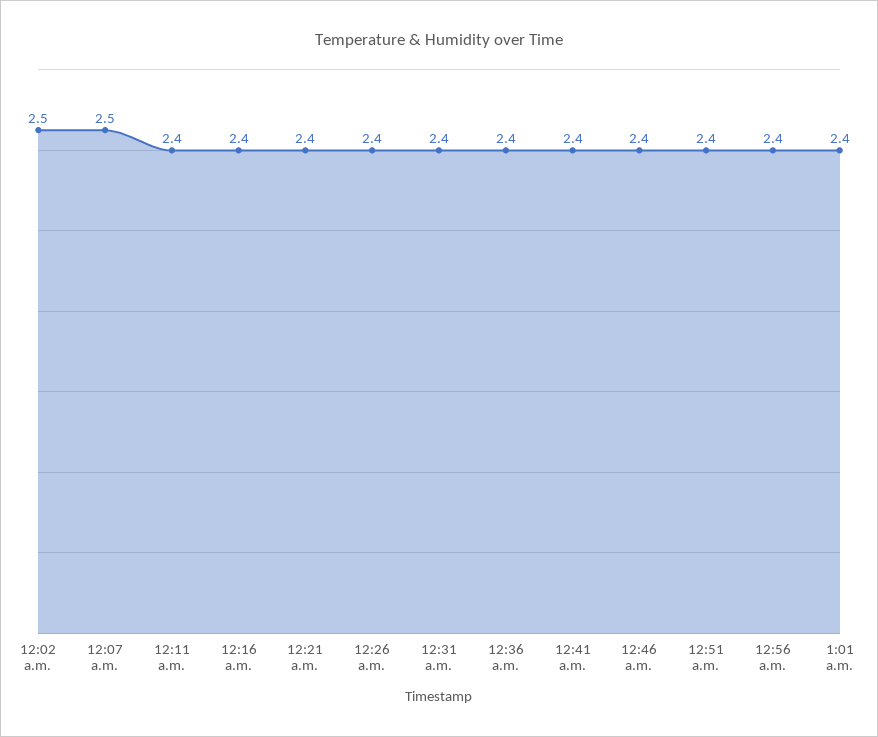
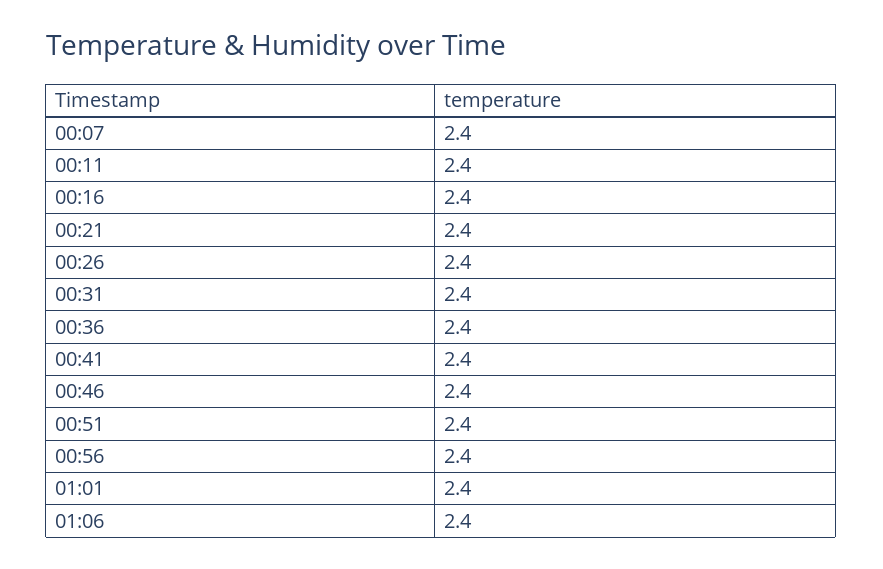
12:02 a.m.: 2.5 -> none
12:07 a.m.: 2.5 -> 2.4
01:06: none -> 2.4

